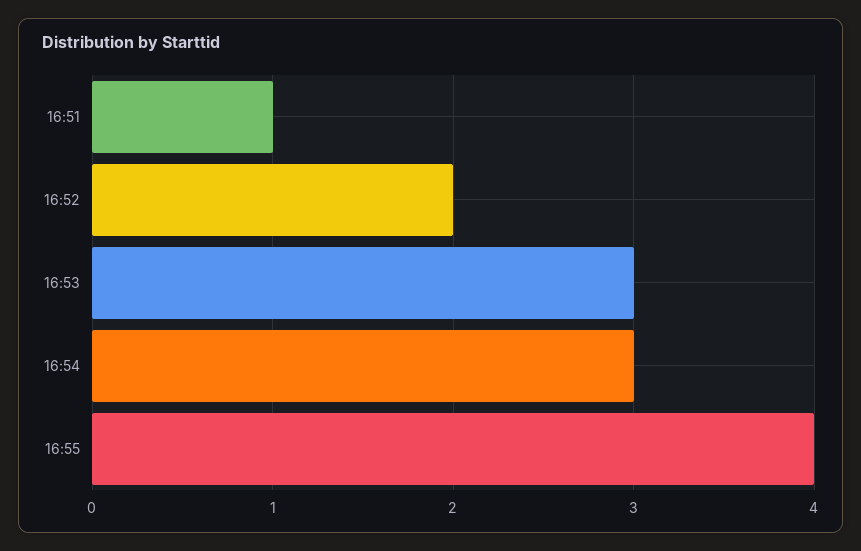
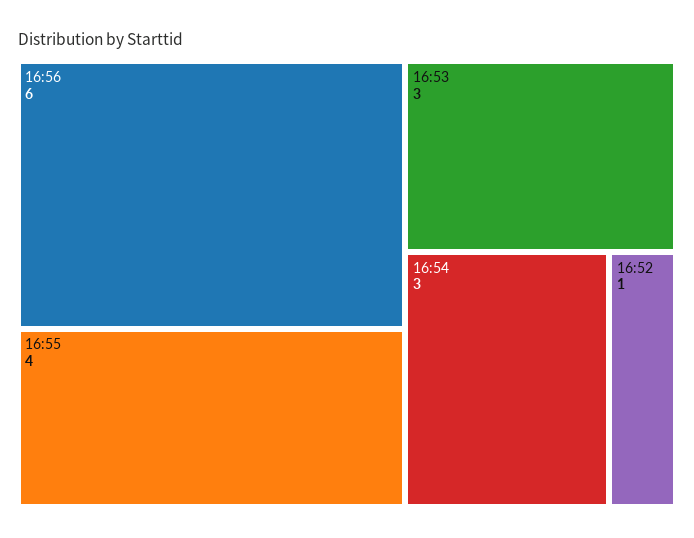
16:51: 1 -> none
16:52: 2 -> 1
16:56: none -> 6

